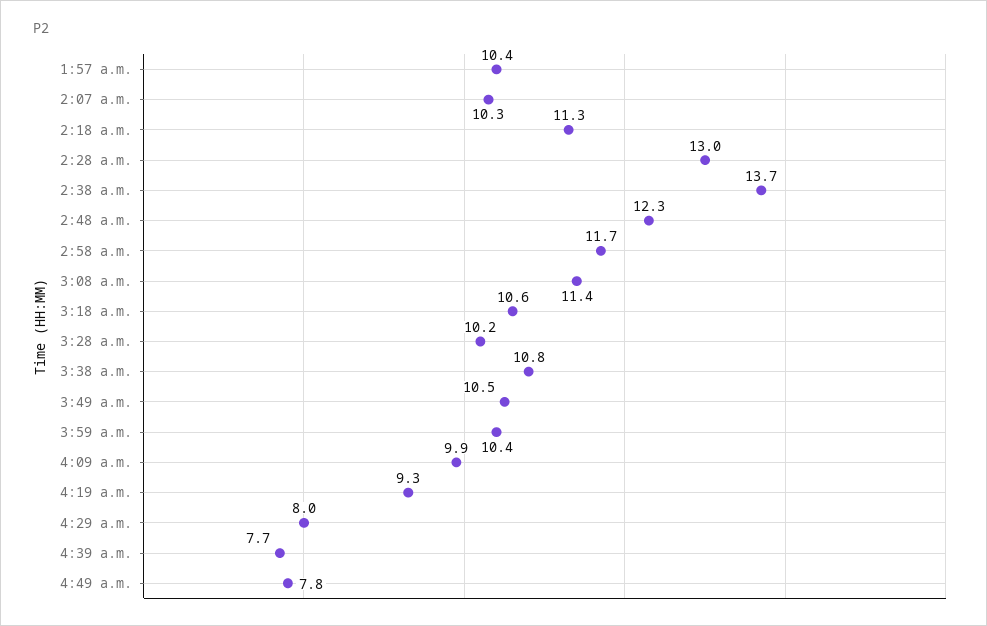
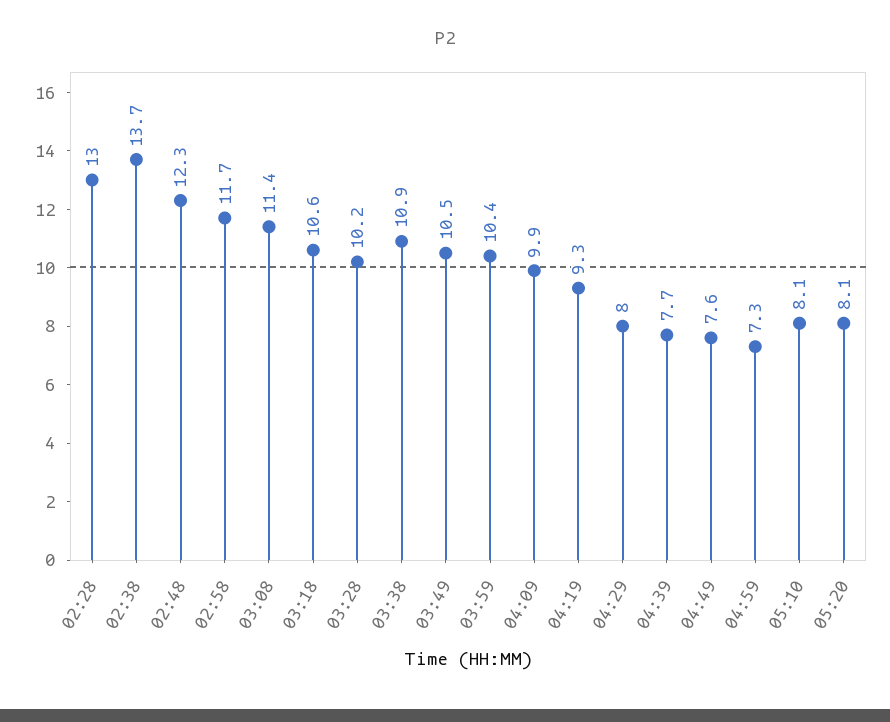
1:57 a.m.: 10.4 -> none
2:07 a.m.: 10.3 -> none
2:18 a.m.: 11.3 -> none
3:38 a.m.: 10.8 -> 10.9
4:49 a.m.: 7.8 -> 7.6
04:59: none -> 7.3
05:10: none -> 8.1
05:20: none -> 8.1

